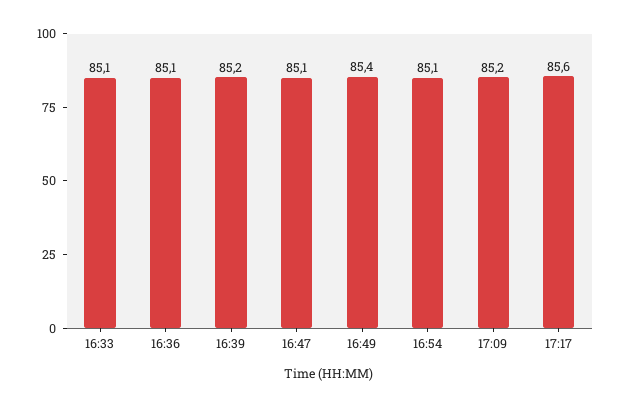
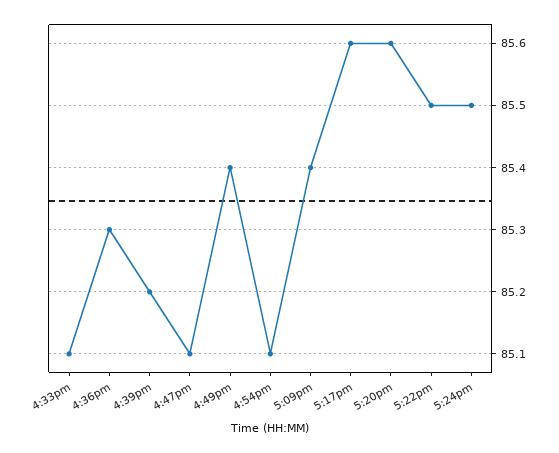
16:36: 85.1 -> 85.3
17:09: 85.2 -> 85.4
5:20pm: none -> 85.6
5:22pm: none -> 85.5
5:24pm: none -> 85.5

